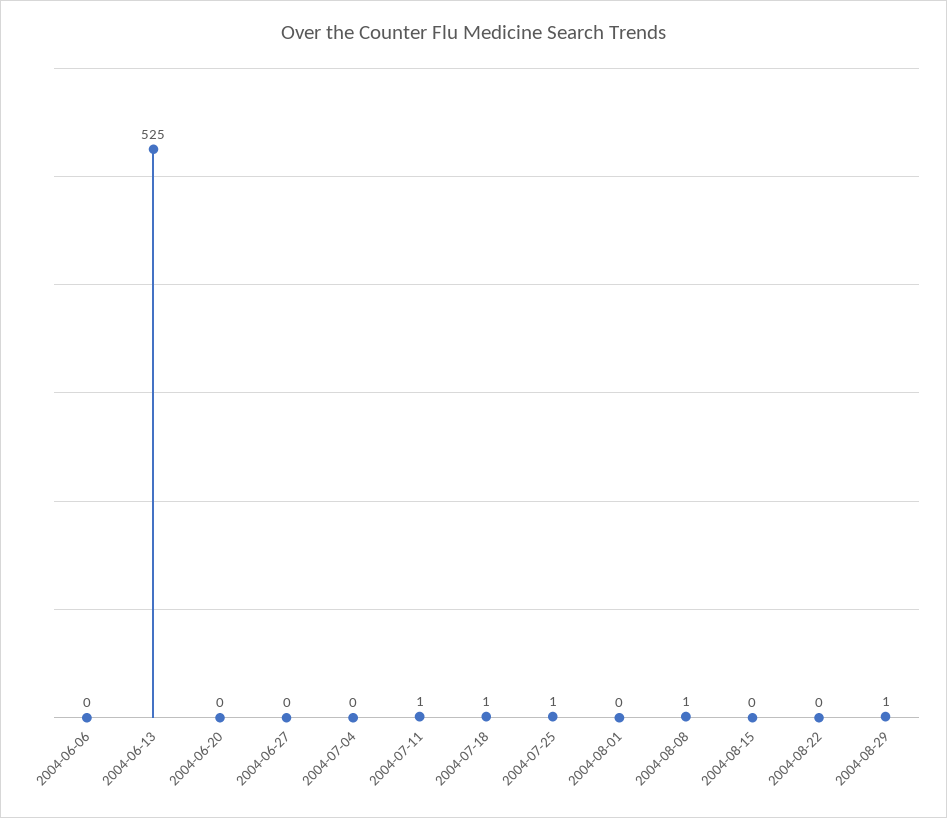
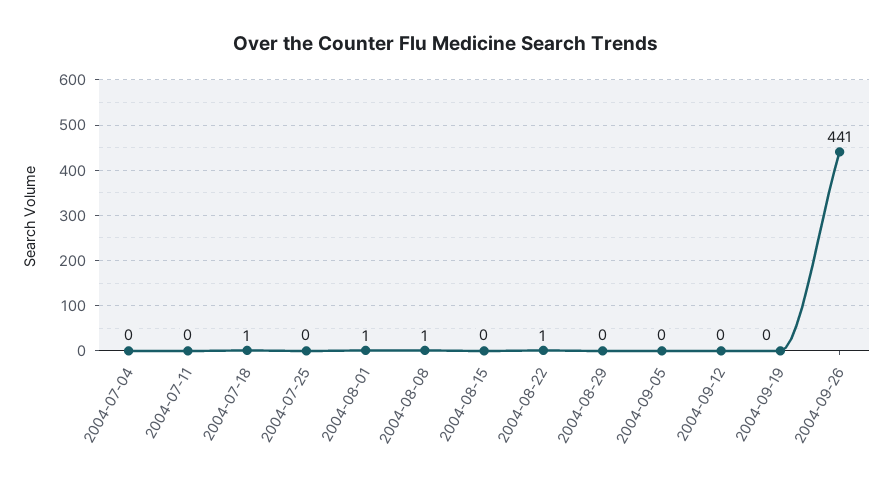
2004-06-06: 0 -> none
2004-06-13: 525 -> none
2004-06-20: 0 -> none
2004-06-27: 0 -> none
2004-07-11: 1 -> 0
2004-07-25: 1 -> 0
2004-08-01: 0 -> 1
2004-08-22: 0 -> 1
2004-08-29: 1 -> 0
2004-09-05: none -> 0
2004-09-12: none -> 0
2004-09-19: none -> 0
2004-09-26: none -> 441

